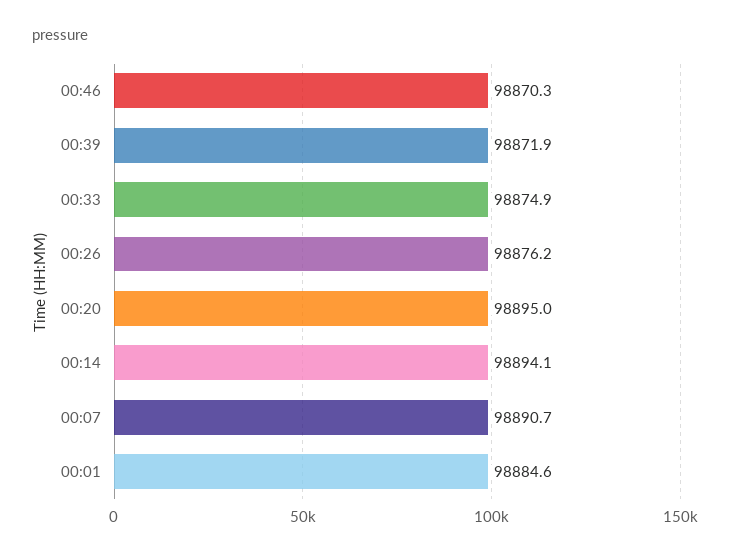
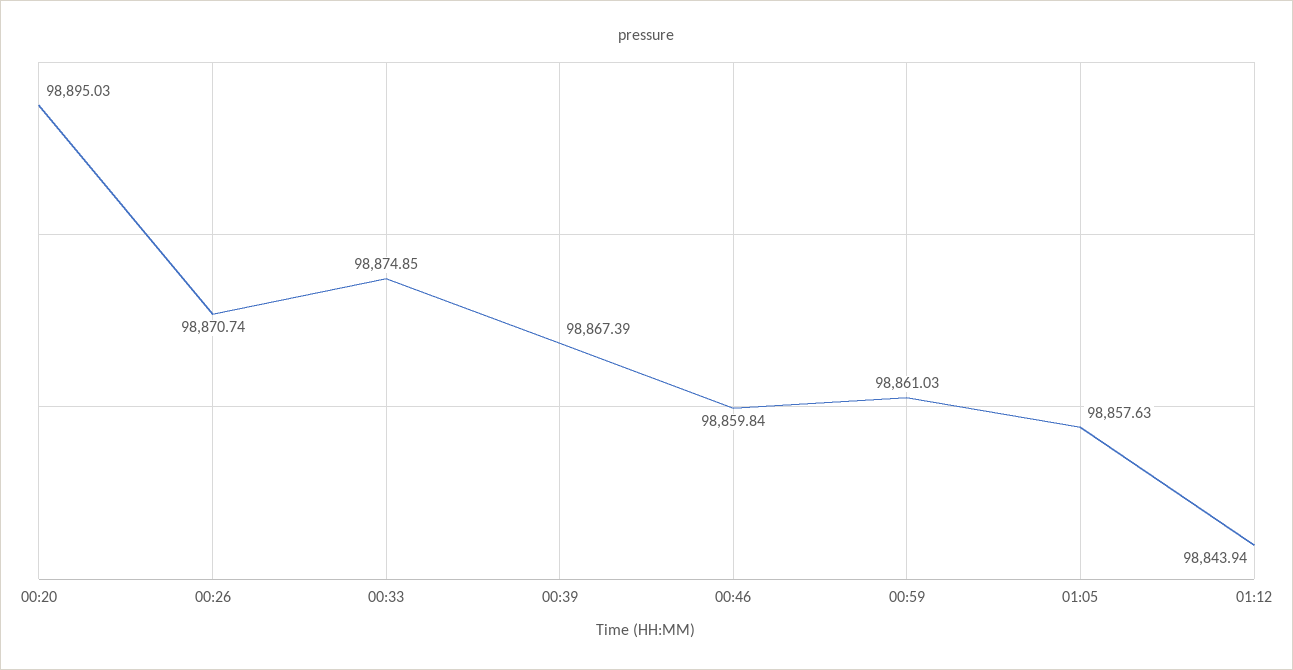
00:46: 98870.3 -> 98859.84
00:39: 98871.9 -> 98867.39
00:26: 98876.2 -> 98870.74
00:14: 98894.1 -> none
00:07: 98890.7 -> none
00:01: 98884.6 -> none
00:59: none -> 98861.03
01:05: none -> 98857.63
01:12: none -> 98843.94

